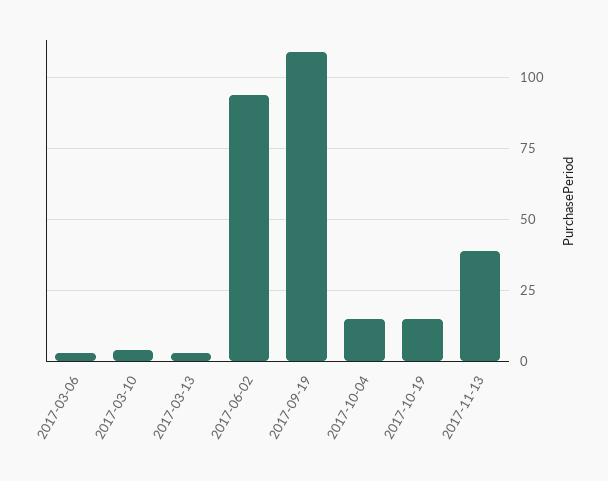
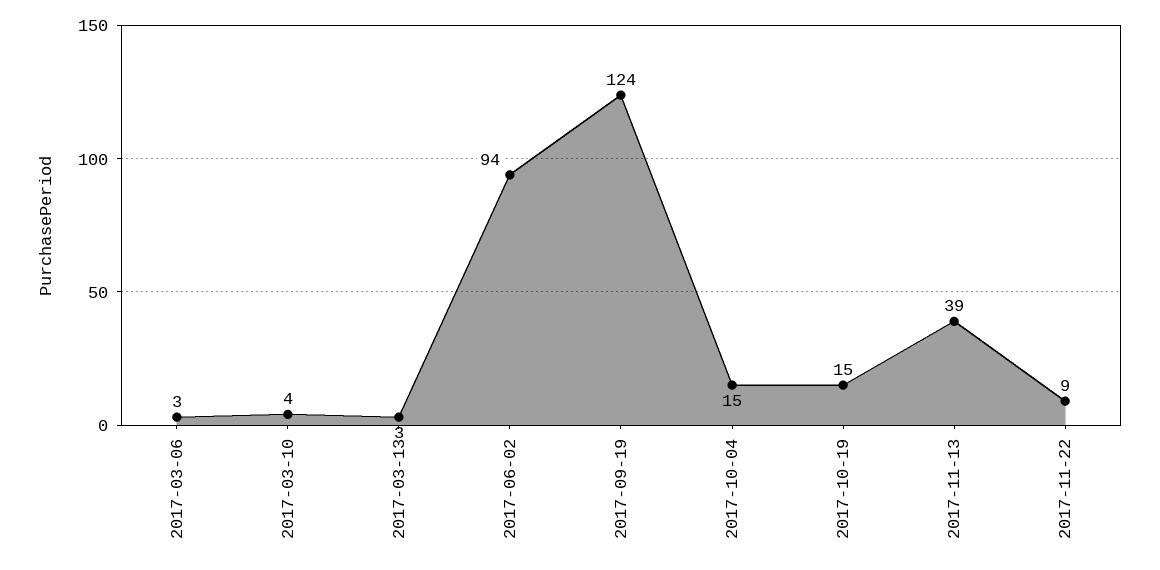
2017-09-19: 110 -> 124
2017-11-22: none -> 9

